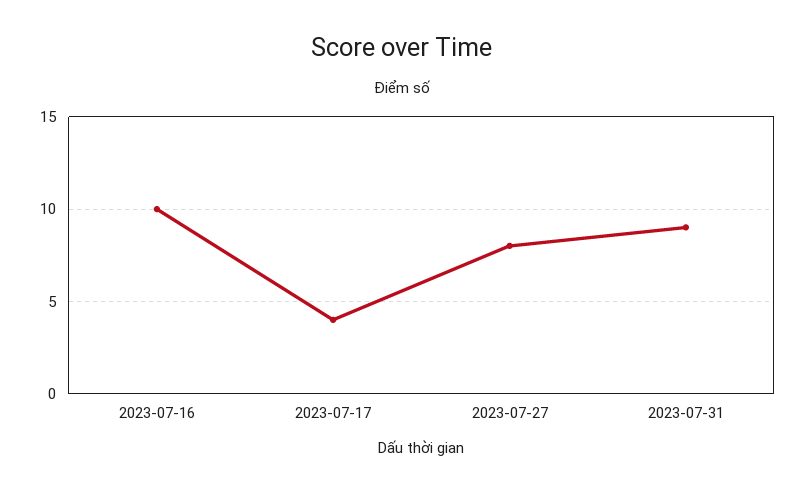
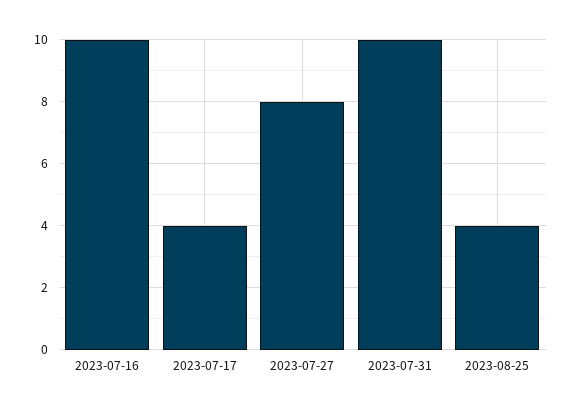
2023-07-31: 9 -> 10
2023-08-25: none -> 4

